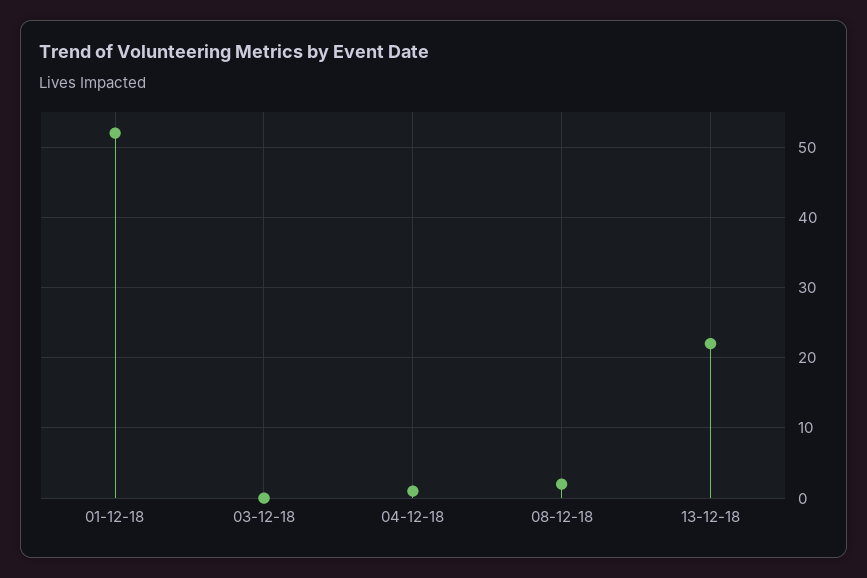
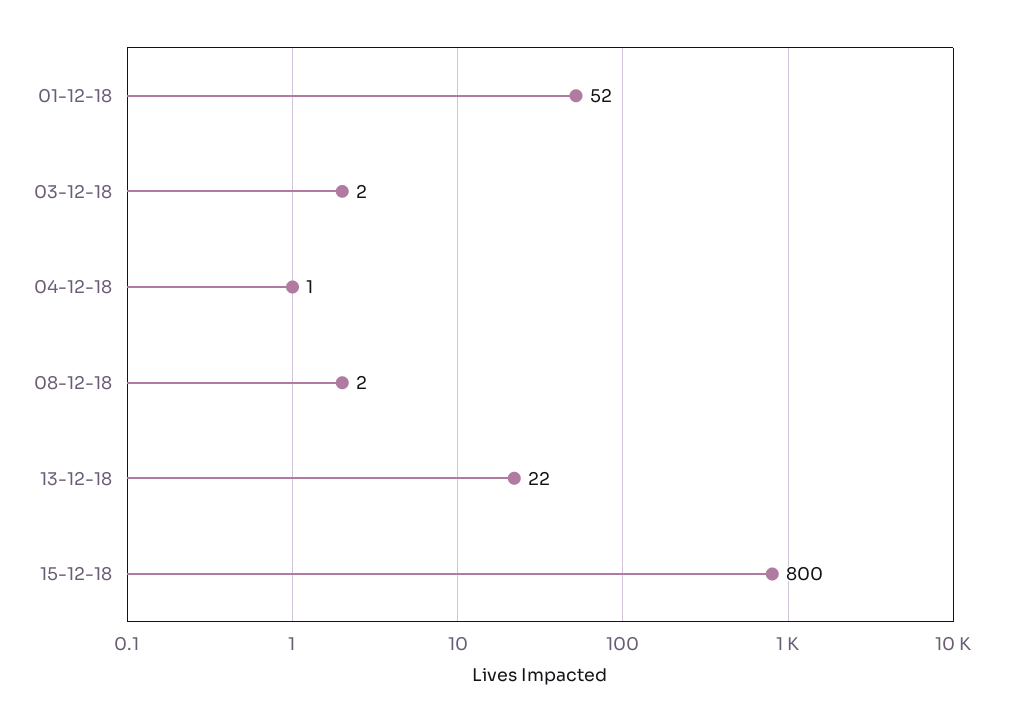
03-12-18: 0 -> 2
15-12-18: none -> 800

